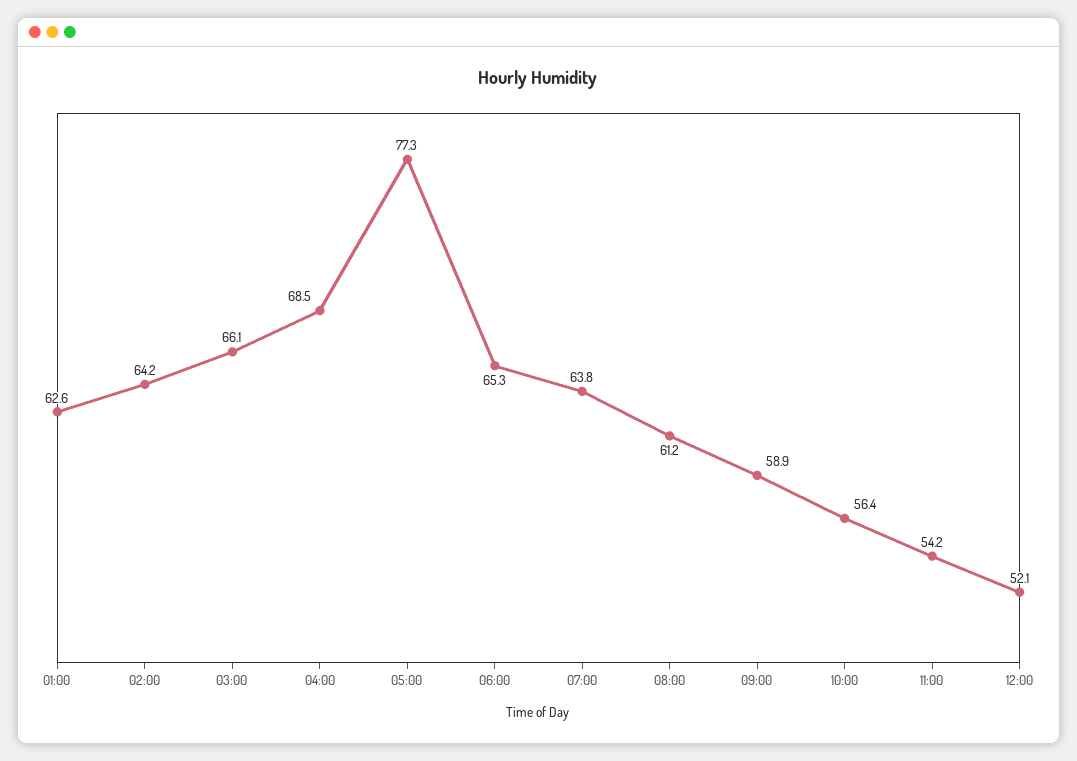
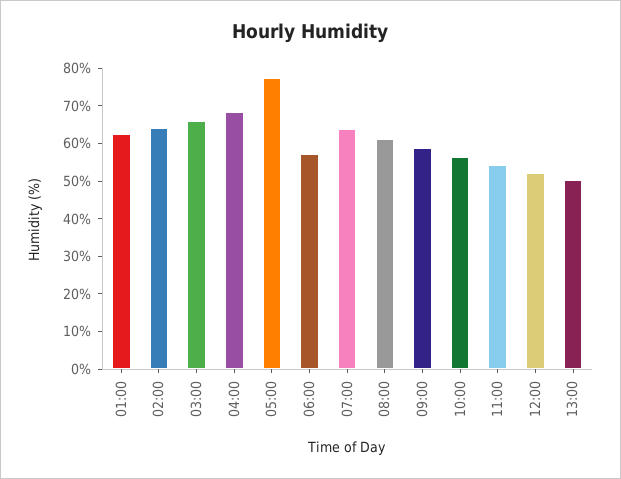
06:00: 65.3 -> 57.5
13:00: none -> 50

